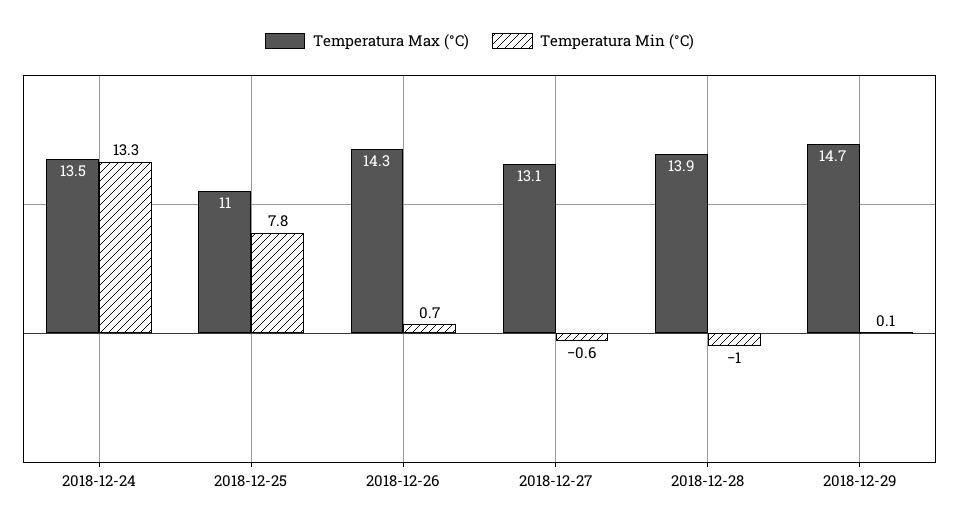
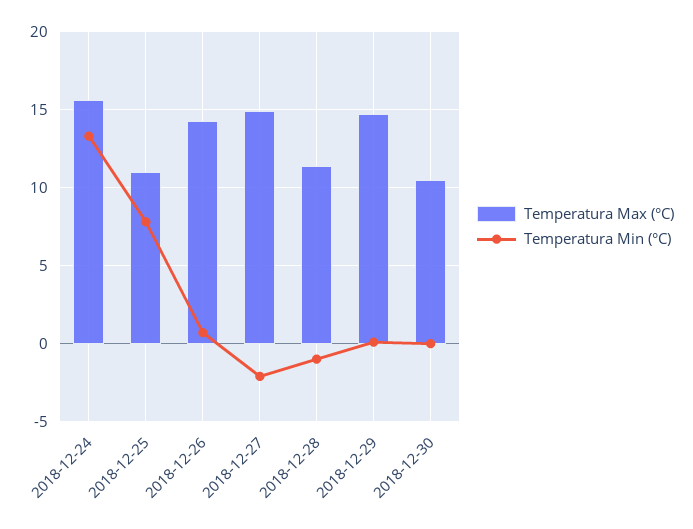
Temperatura Max (°C), 2018-12-24: 13.5 -> 15.5
Temperatura Max (°C), 2018-12-27: 13.1 -> 15
Temperatura Min (°C), 2018-12-27: -0.6 -> -2
Temperatura Max (°C), 2018-12-28: 13.9 -> 11.5
Temperatura Max (°C), 2018-12-30: none -> 10.5
Temperatura Min (°C), 2018-12-30: none -> 0

